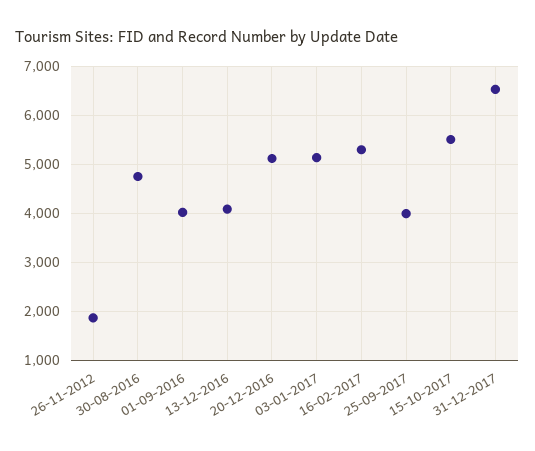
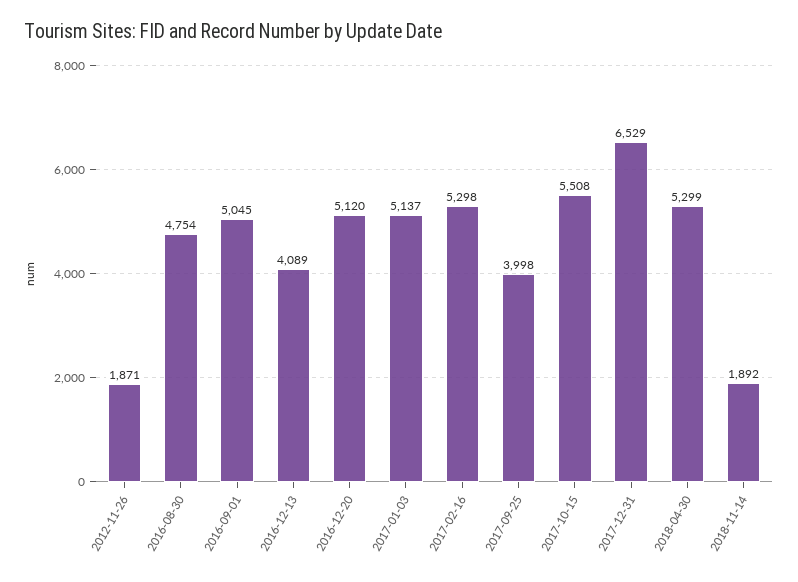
01-09-2016: 4000 -> 5045
2018-04-30: none -> 5299
2018-11-14: none -> 1892

